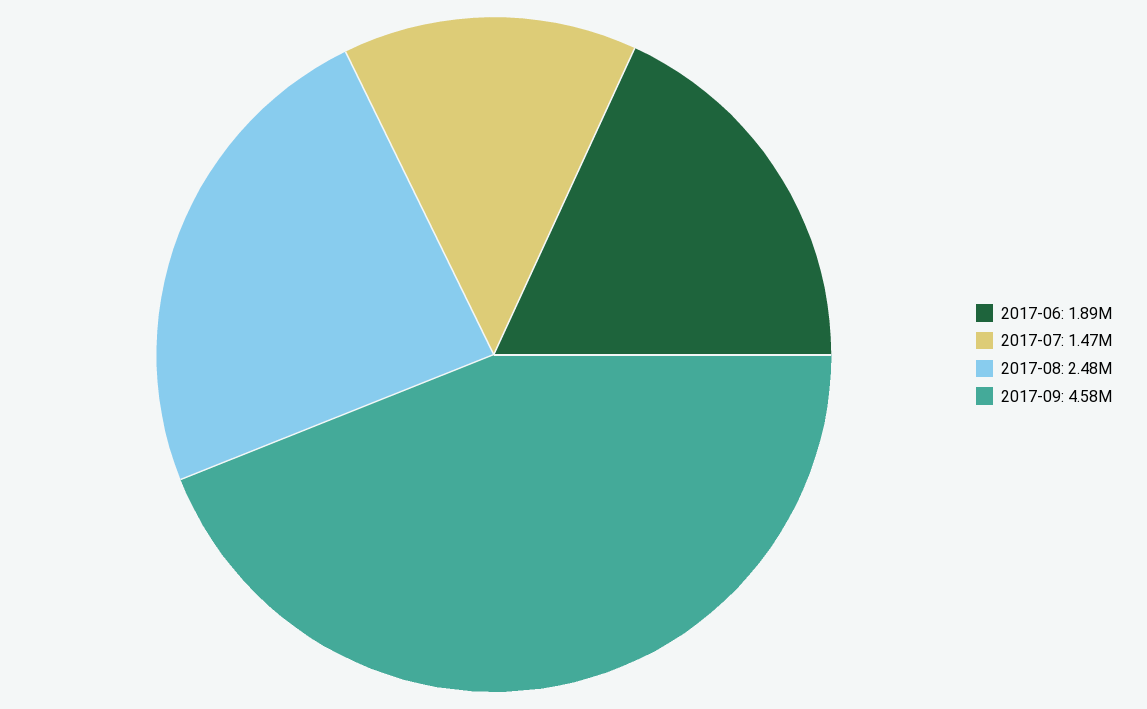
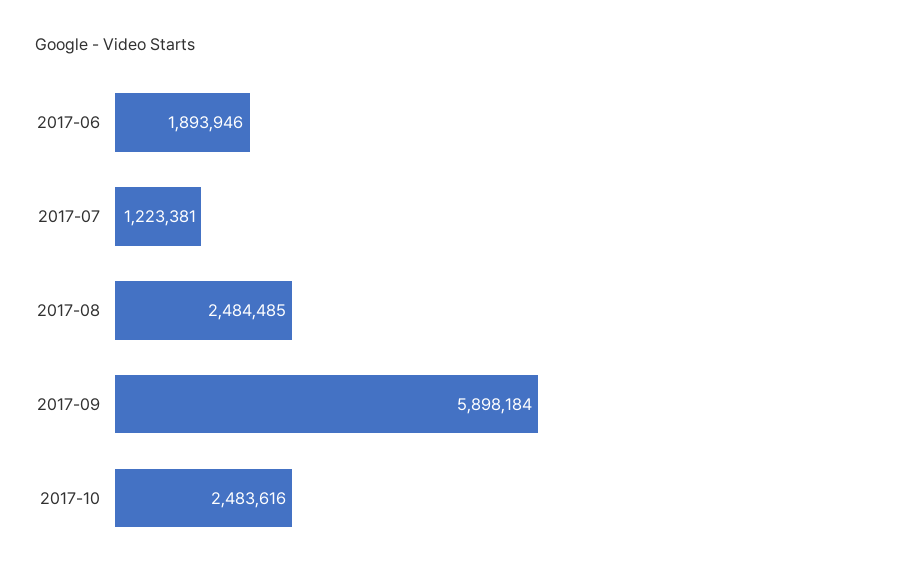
2017-07: 1470000 -> 1223381
2017-09: 4580000 -> 5898184
2017-10: none -> 2483616

